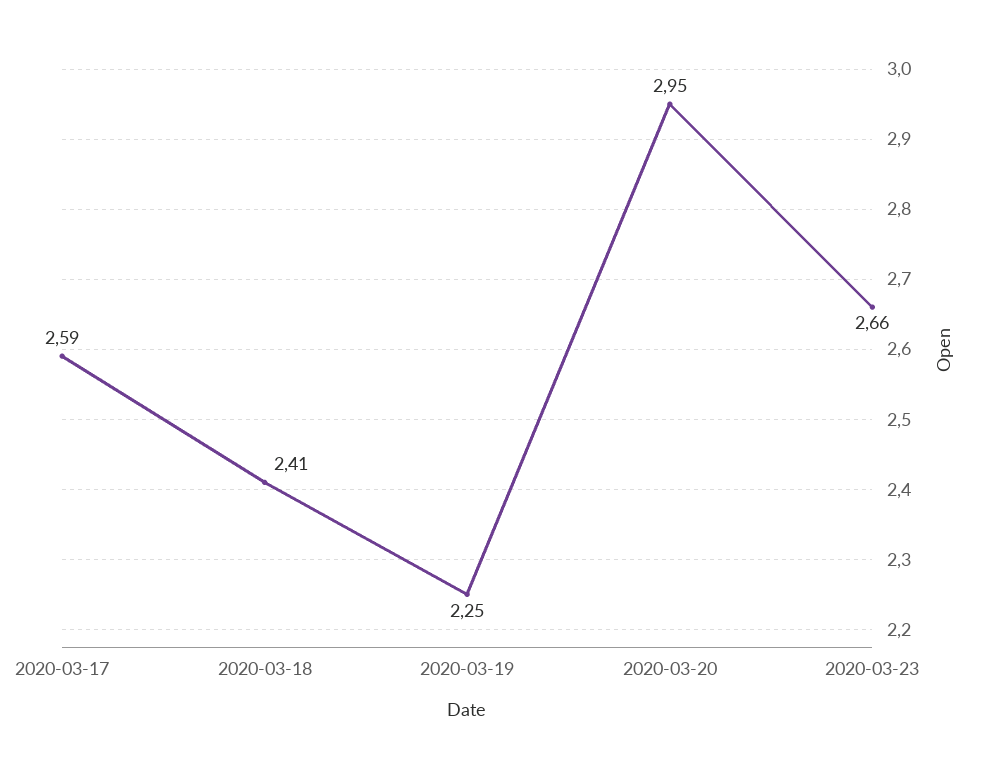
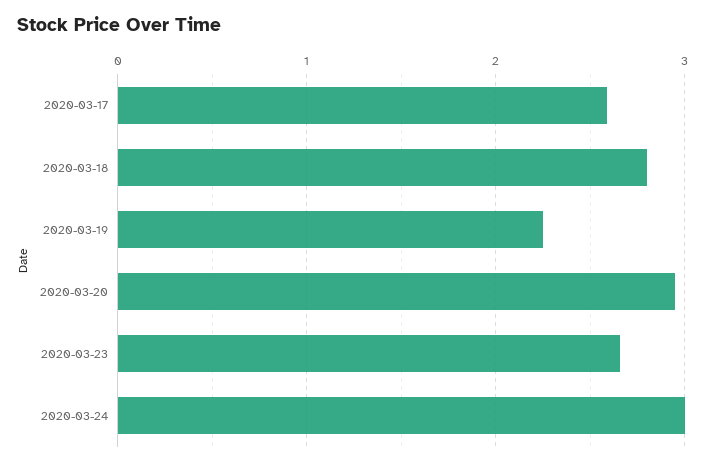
2020-03-18: 2.41 -> 2.8
2020-03-24: none -> 3

